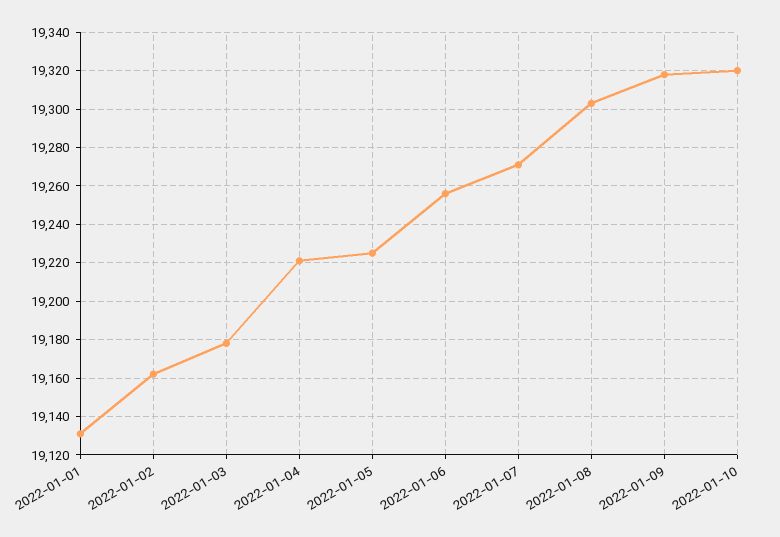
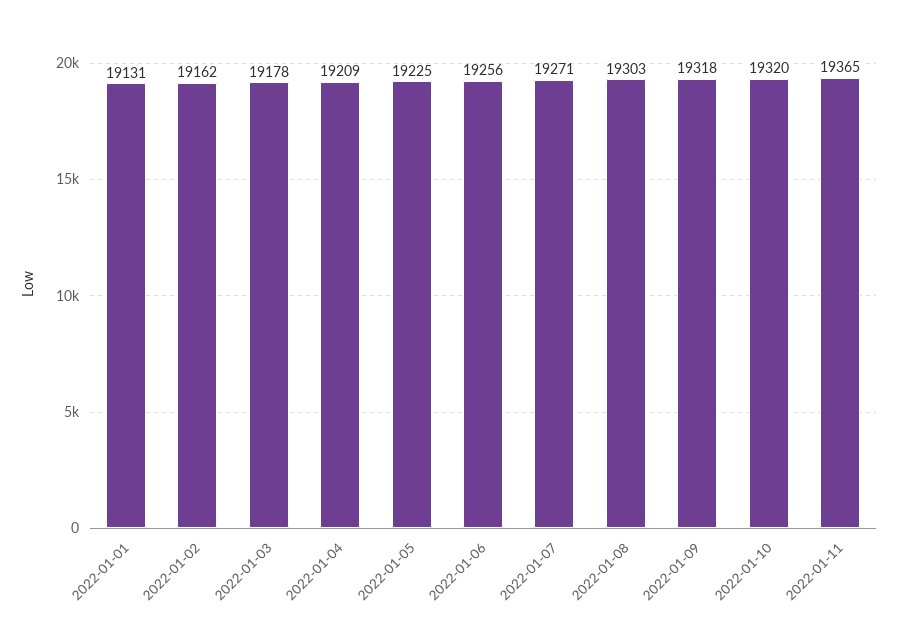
2022-01-04: 19220 -> 19209
2022-01-11: none -> 19365

